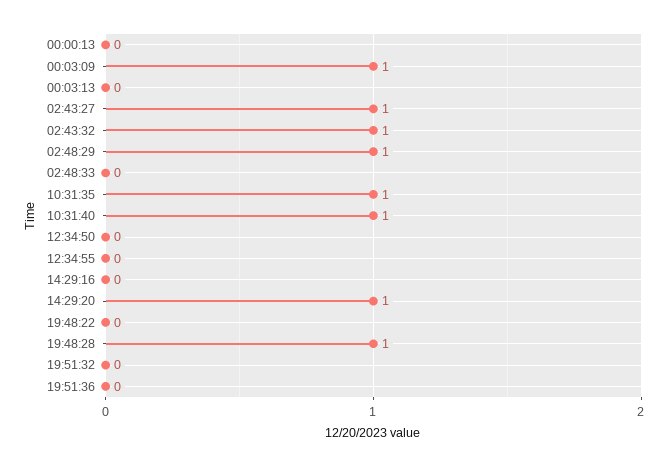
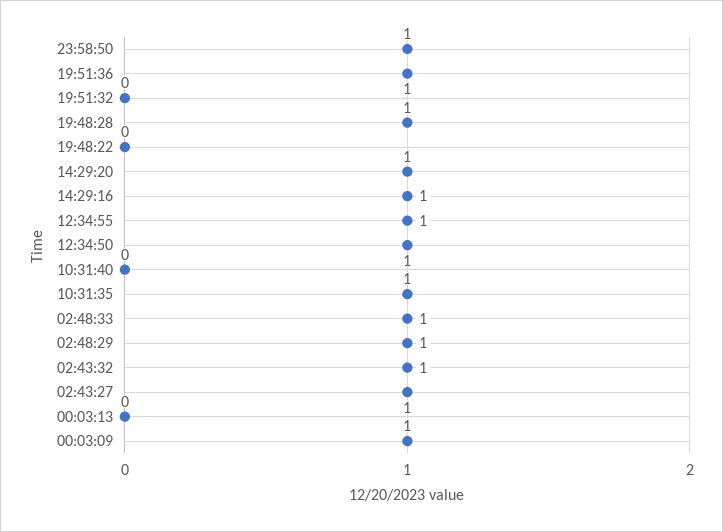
00:00:13: 0 -> none
02:48:33: 0 -> 1
10:31:40: 1 -> 0
12:34:50: 0 -> 1
12:34:55: 0 -> 1
14:29:16: 0 -> 1
19:51:36: 0 -> 1
23:58:50: none -> 1

